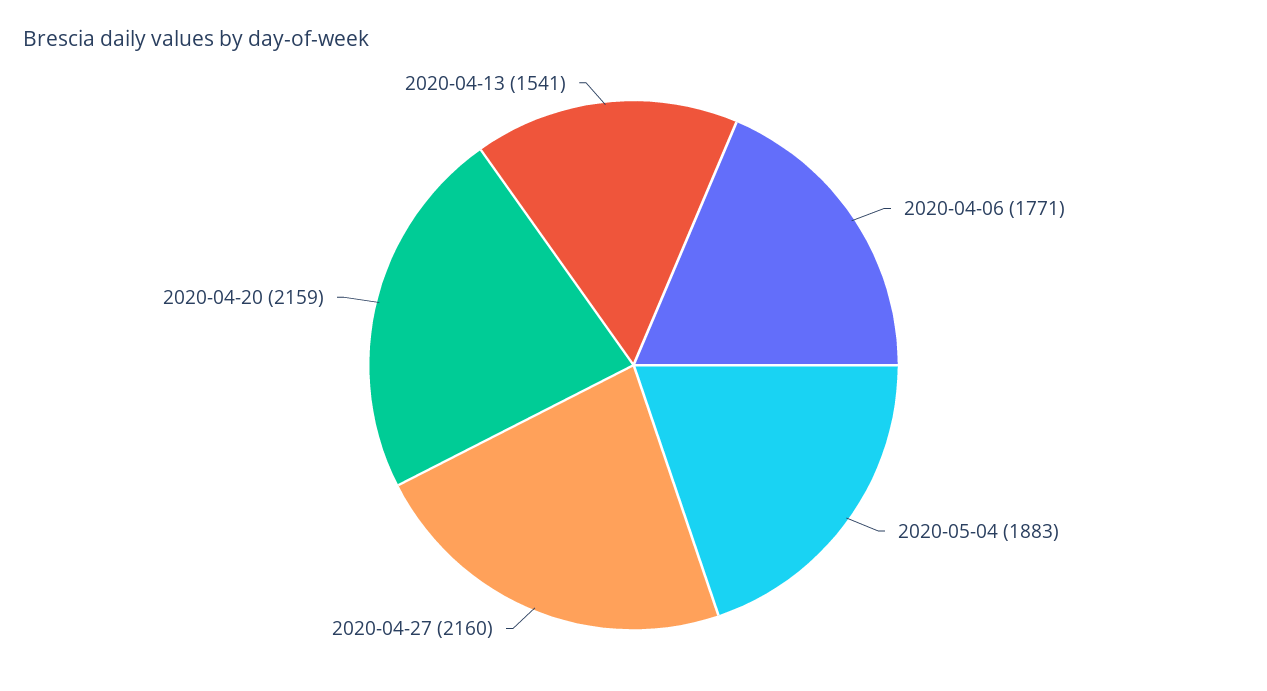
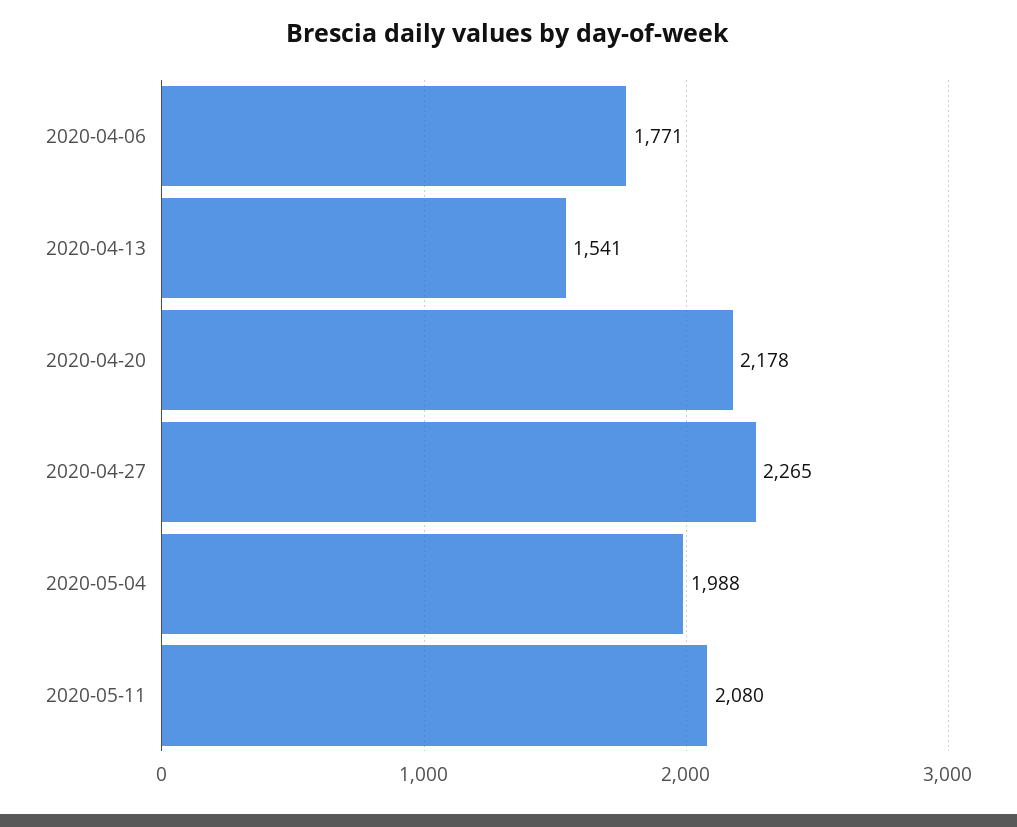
2020-05-04: 1883 -> 1988
2020-04-27: 2160 -> 2265
2020-04-20: 2159 -> 2178
2020-05-11: none -> 2080

